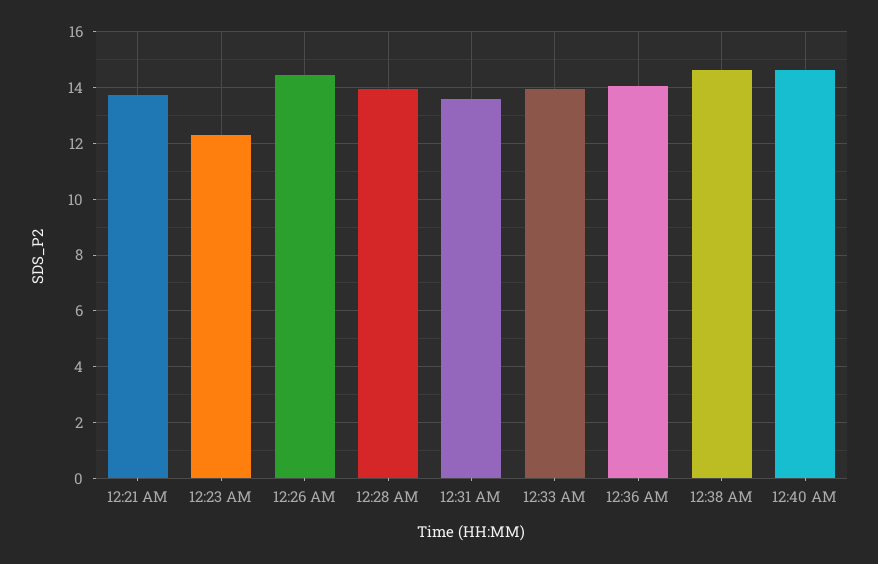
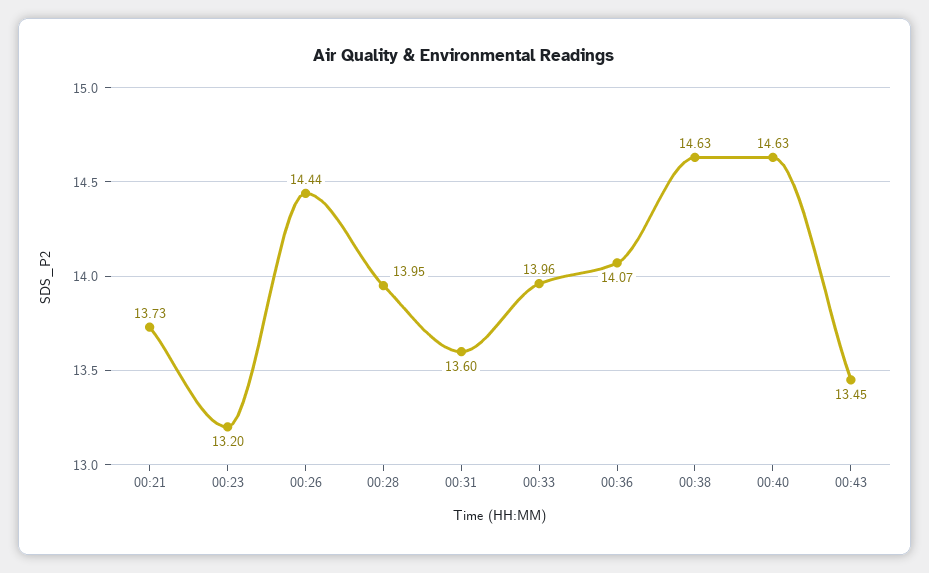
12:23 AM: 12.25 -> 13.2
00:43: none -> 13.45

